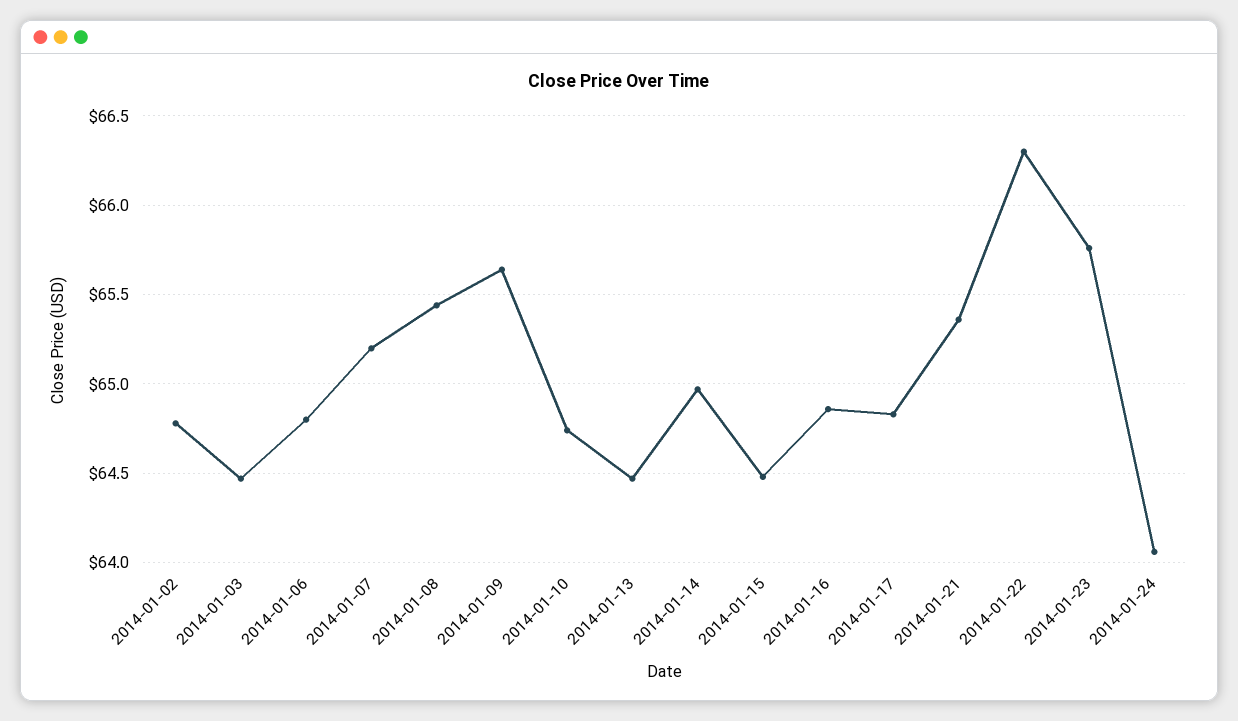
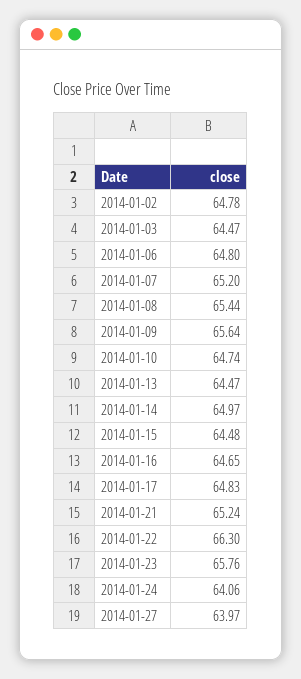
2014-01-16: 64.85 -> 64.65
2014-01-21: 65.35 -> 65.24
2014-01-27: none -> 63.97

